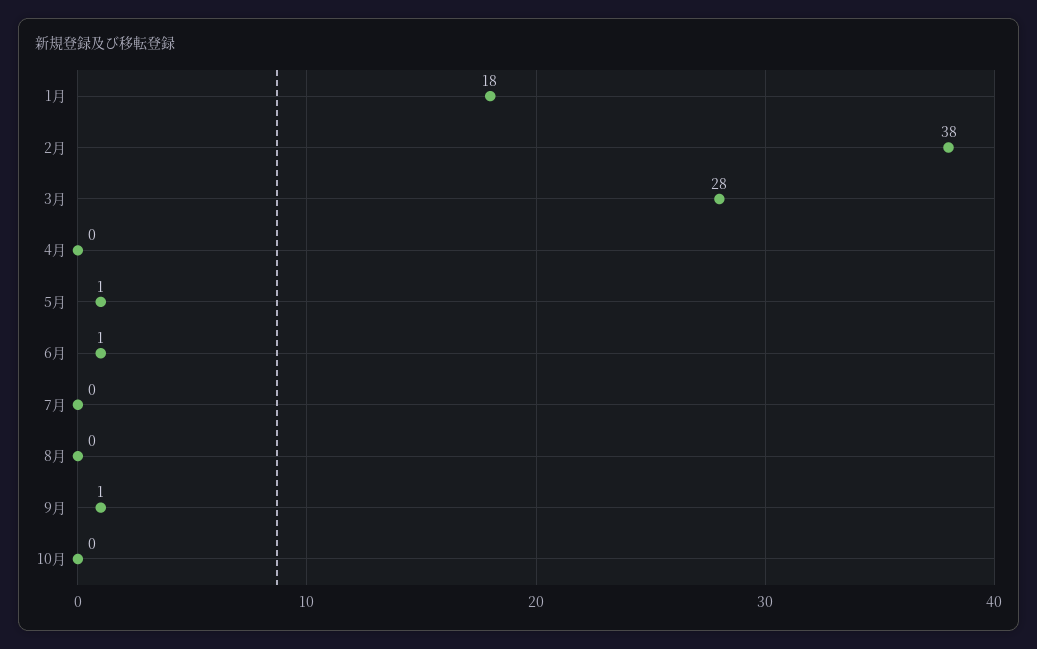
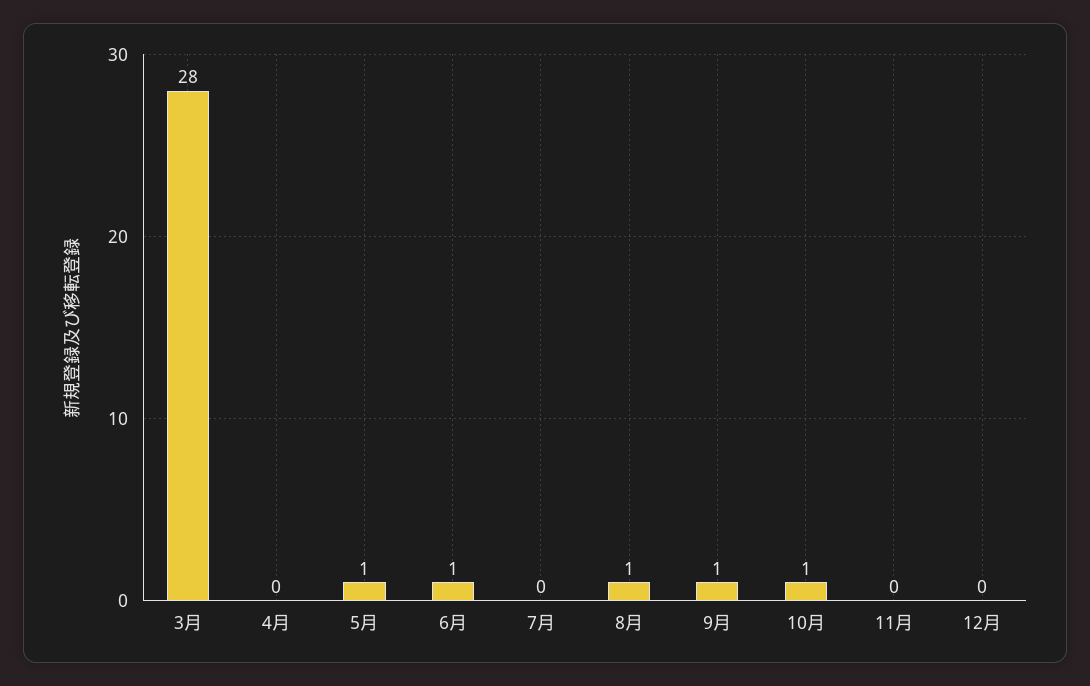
1月: 18 -> none
2月: 38 -> none
8月: 0 -> 1
10月: 0 -> 1
11月: none -> 0
12月: none -> 0

